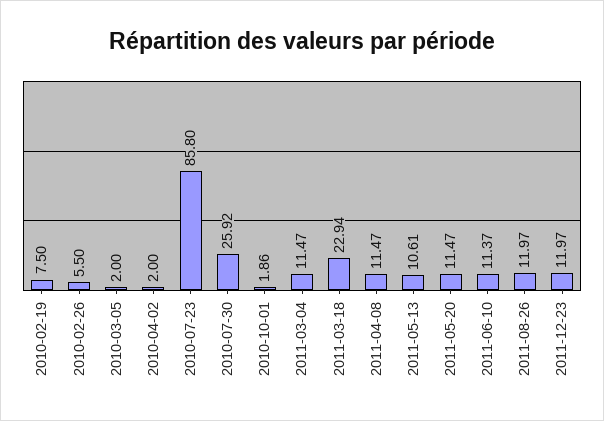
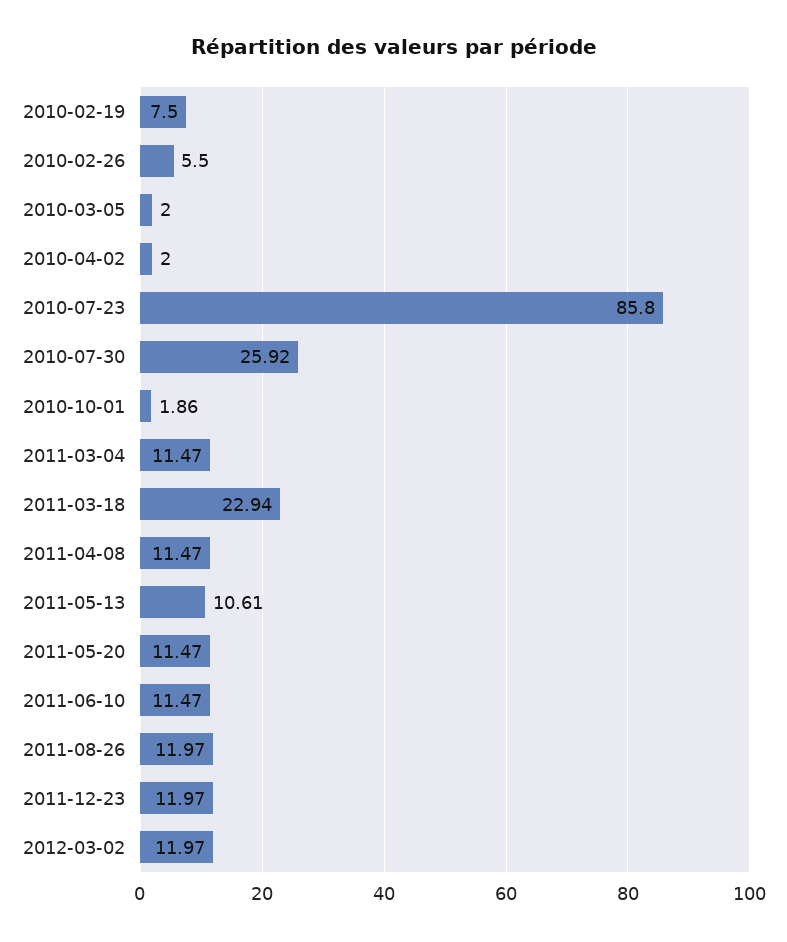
2011-06-10: 11.37 -> 11.47
2012-03-02: none -> 11.97

